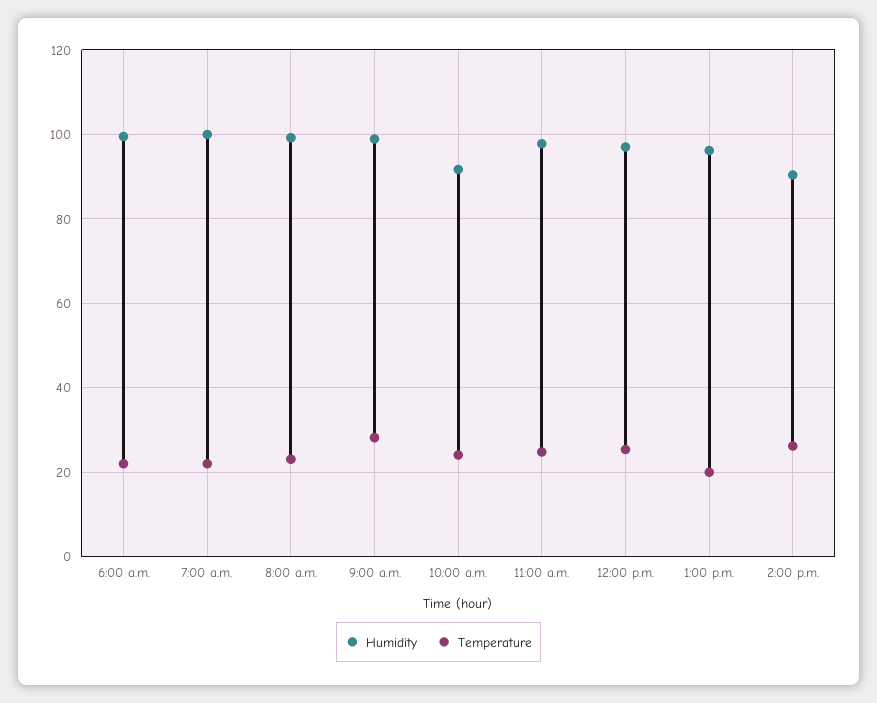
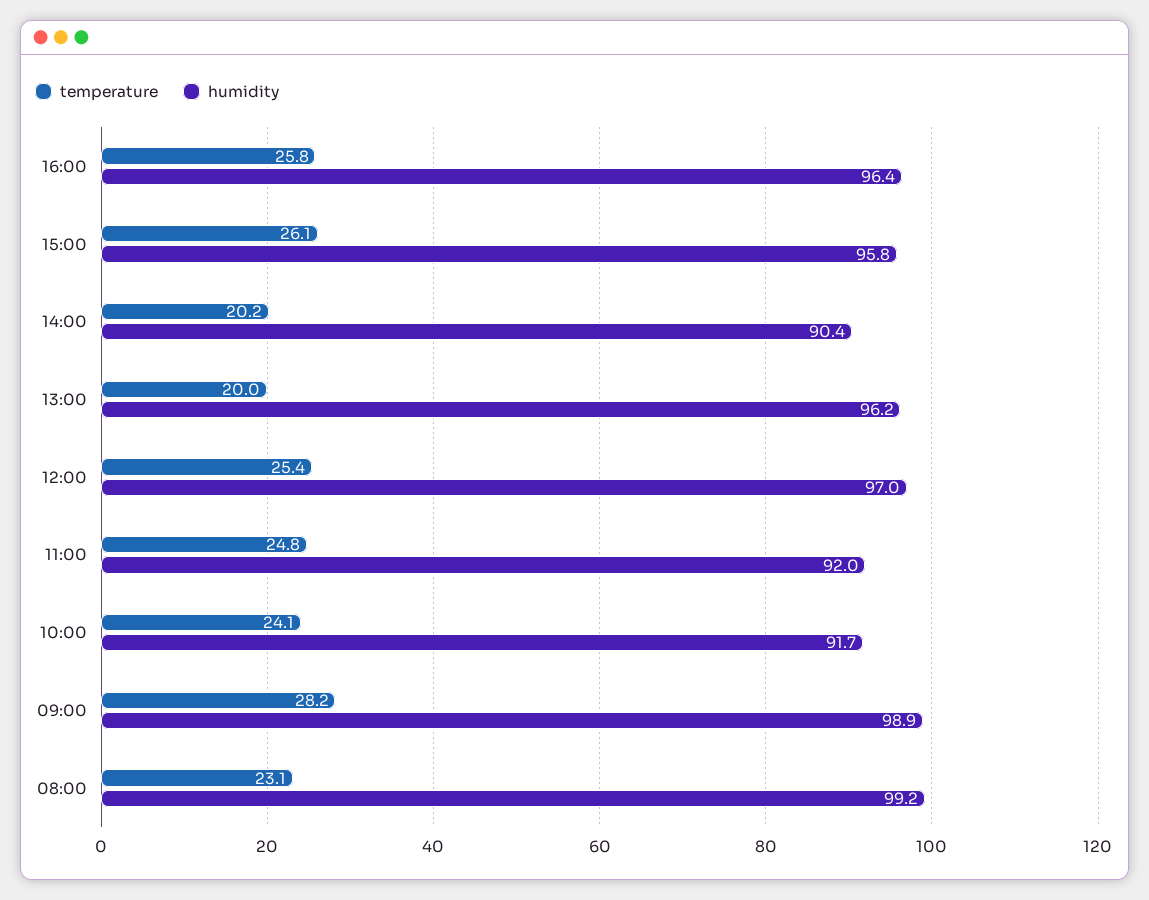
Humidity, 6:00 a.m.: 100 -> none
Temperature, 6:00 a.m.: 22 -> none
Humidity, 7:00 a.m.: 100 -> none
Temperature, 7:00 a.m.: 22 -> none
Humidity, 11:00 a.m.: 98 -> 92
Temperature, 2:00 p.m.: 26 -> 20.2
Temperature, 16:00: none -> 25.8
Humidity, 16:00: none -> 96.4
Temperature, 15:00: none -> 26.1
Humidity, 15:00: none -> 95.8

